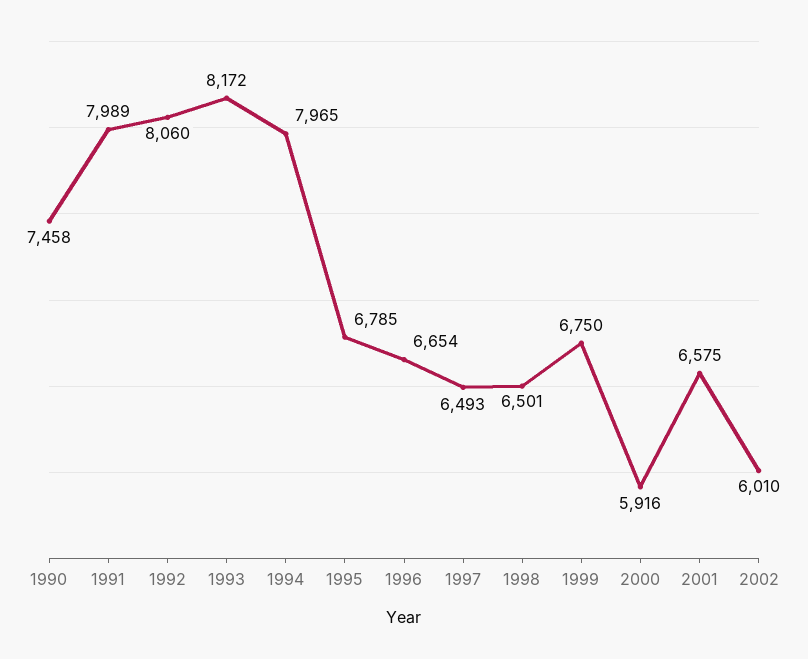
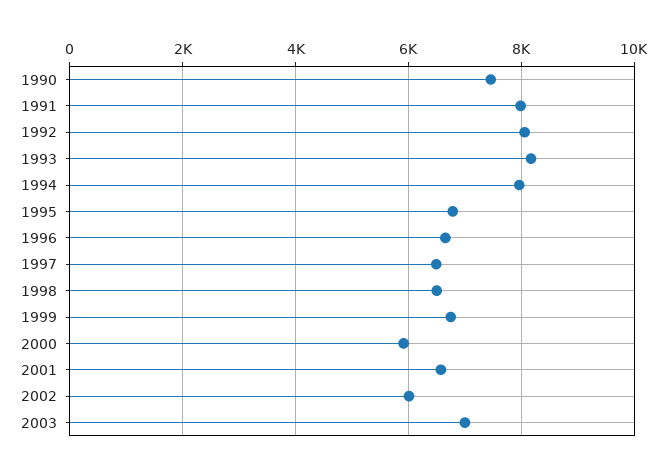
2003: none -> 7000

